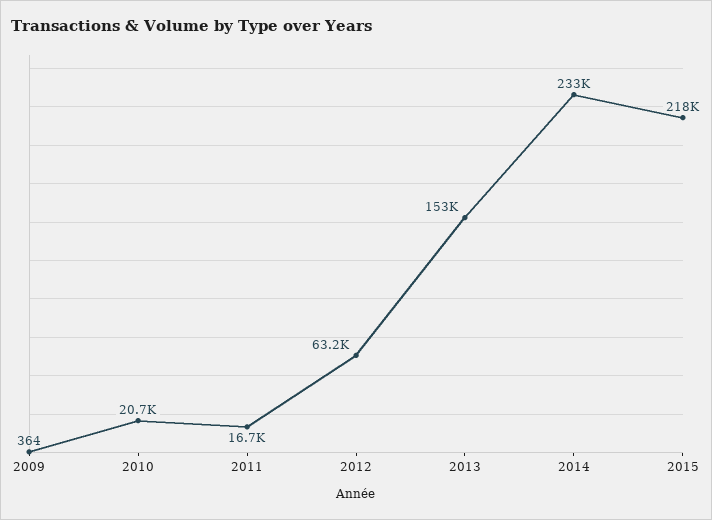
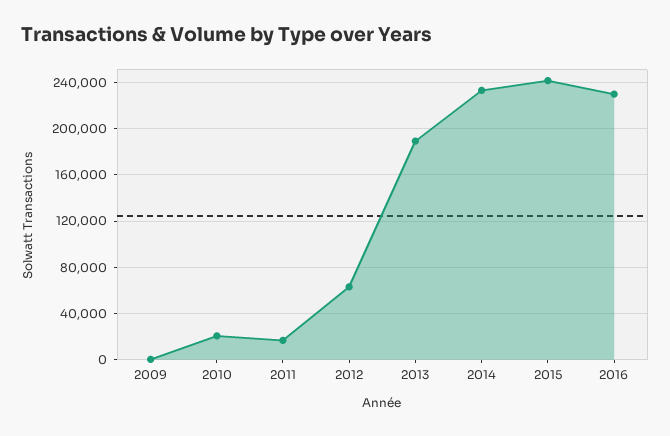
2013: 153000 -> 190000
2015: 218000 -> 240000
2016: none -> 230000

